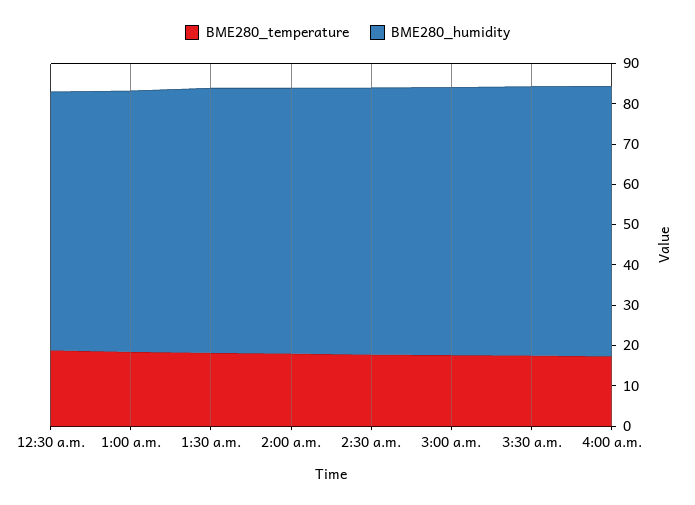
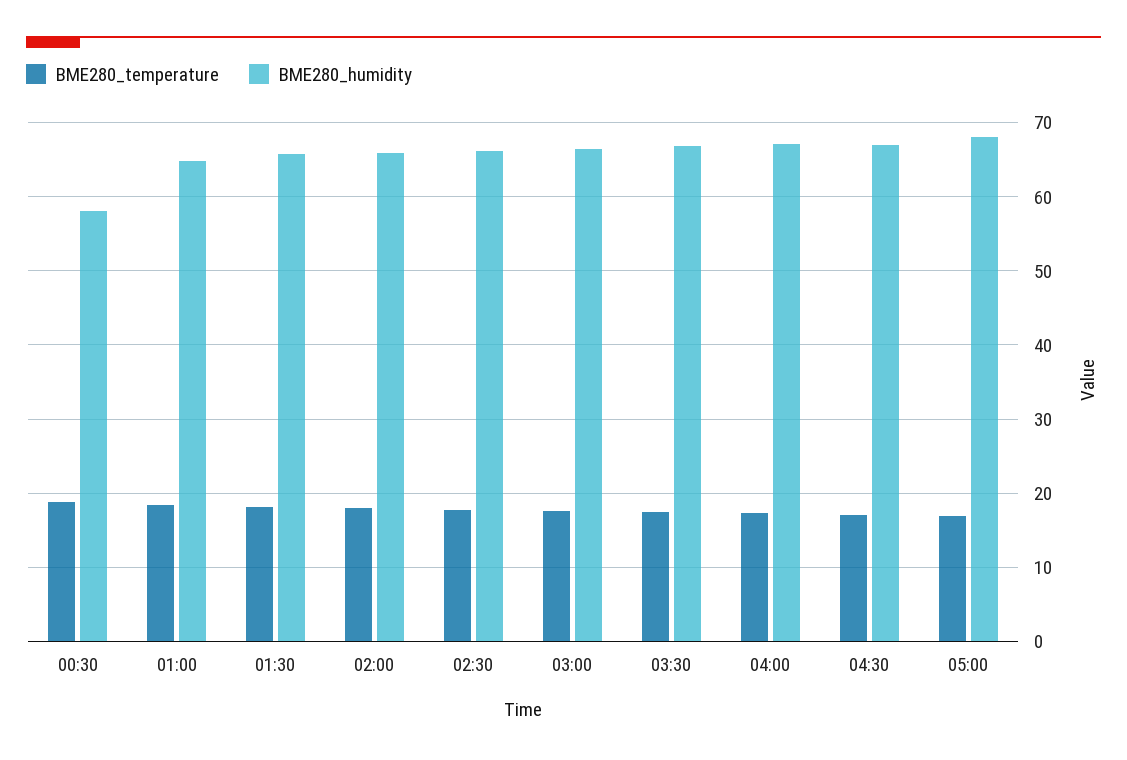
BME280_humidity, 12:30 a.m.: 64 -> 58
BME280_temperature, 04:30: none -> 17
BME280_humidity, 04:30: none -> 67
BME280_temperature, 05:00: none -> 17
BME280_humidity, 05:00: none -> 68

